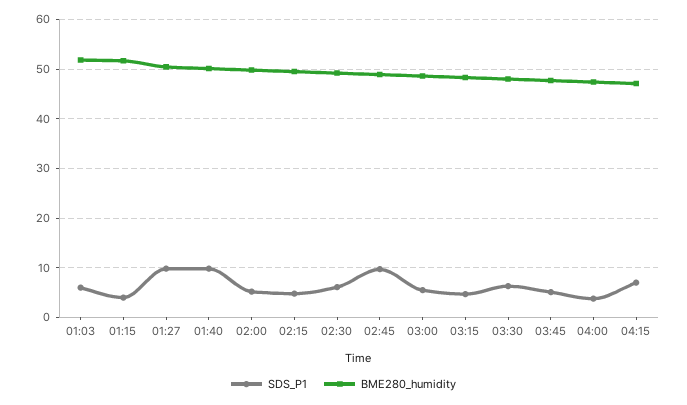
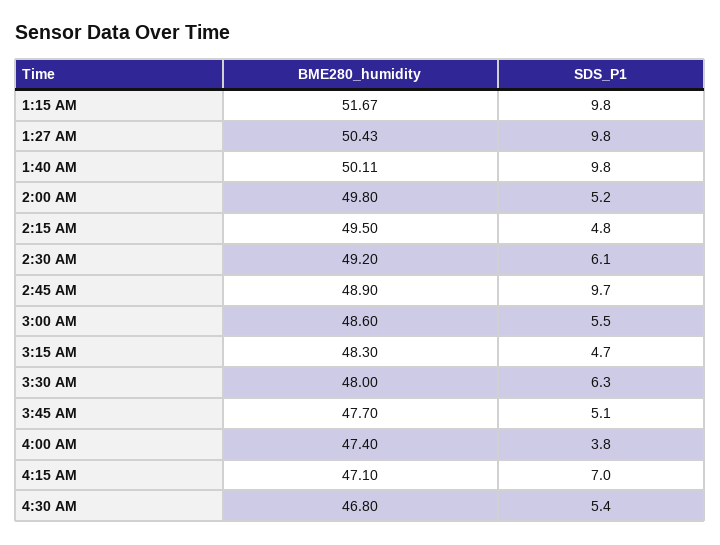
SDS_P1, 01:03: 6 -> none
BME280_humidity, 01:03: 52 -> none
SDS_P1, 01:15: 4 -> 9.8
BME280_humidity, 4:30 AM: none -> 46.8
SDS_P1, 4:30 AM: none -> 5.4

